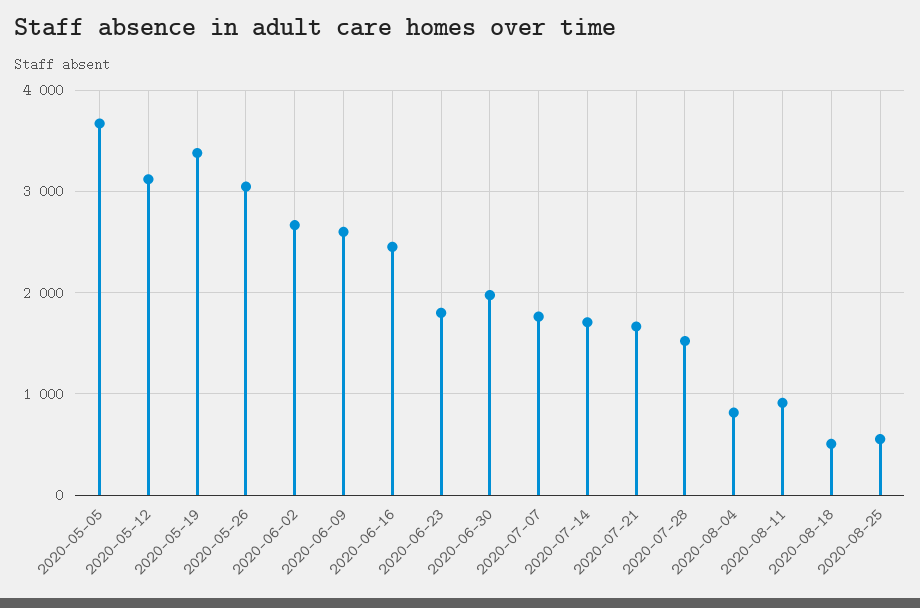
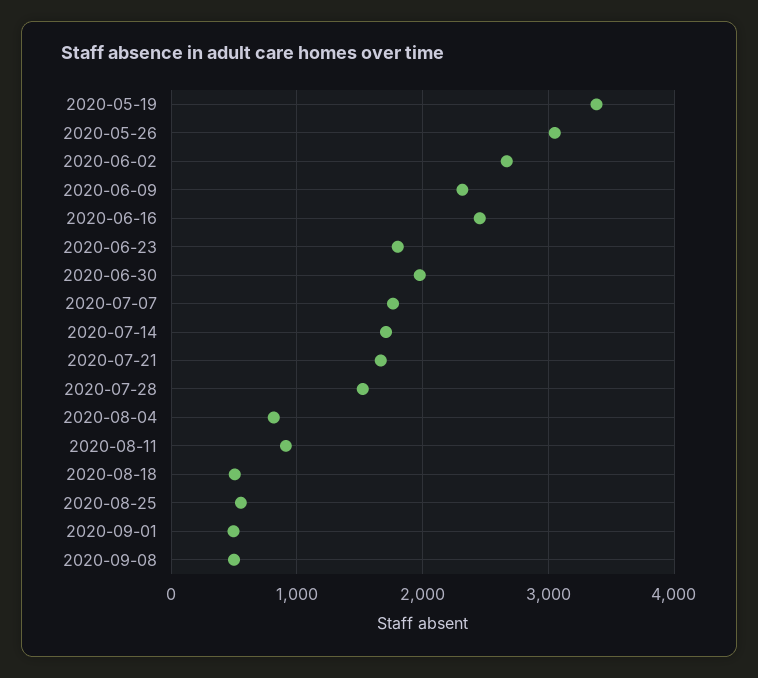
2020-05-05: 3700 -> none
2020-05-12: 3100 -> none
2020-06-09: 2600 -> 2300
2020-09-01: none -> 500
2020-09-08: none -> 500

